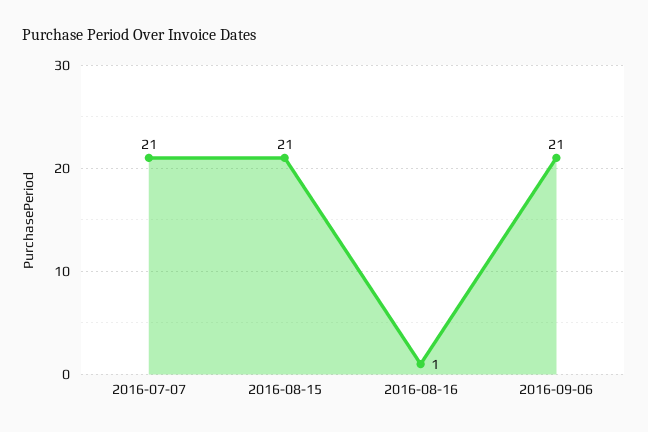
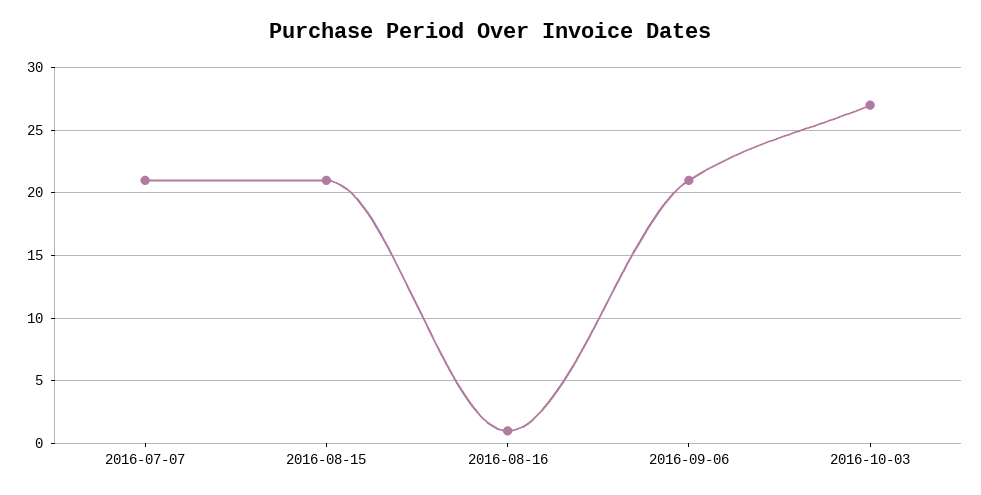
2016-10-03: none -> 27

